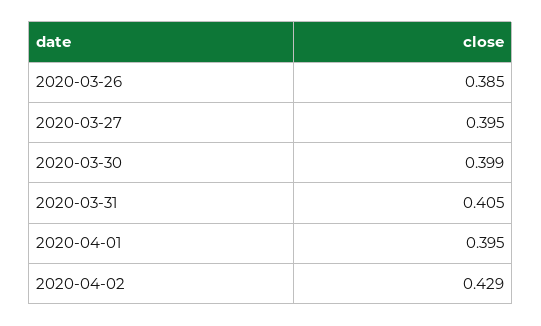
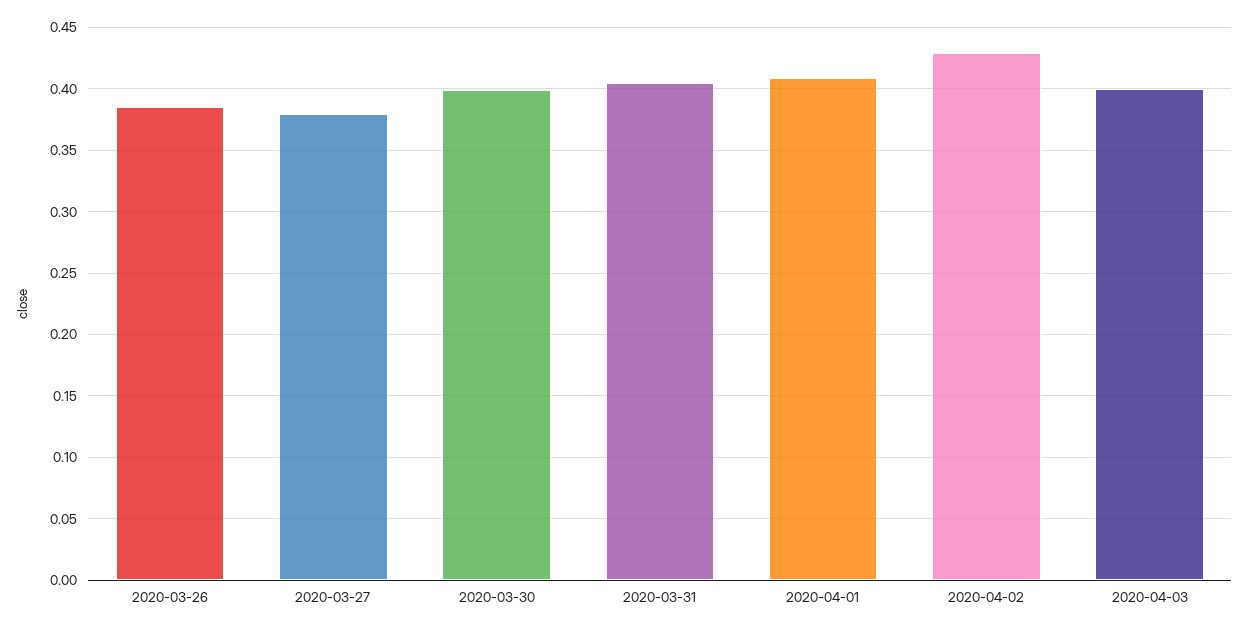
2020-03-27: 0.395 -> 0.38
2020-04-01: 0.395 -> 0.41
2020-04-03: none -> 0.4

